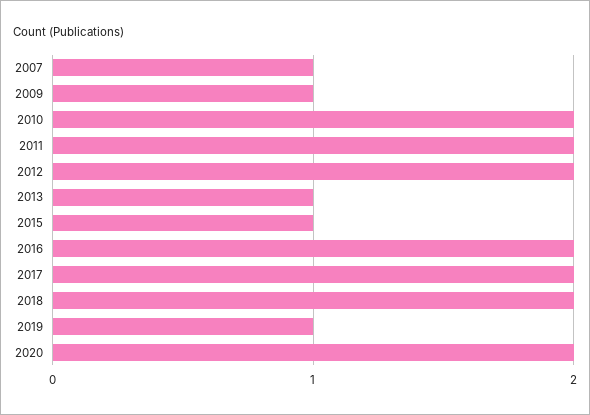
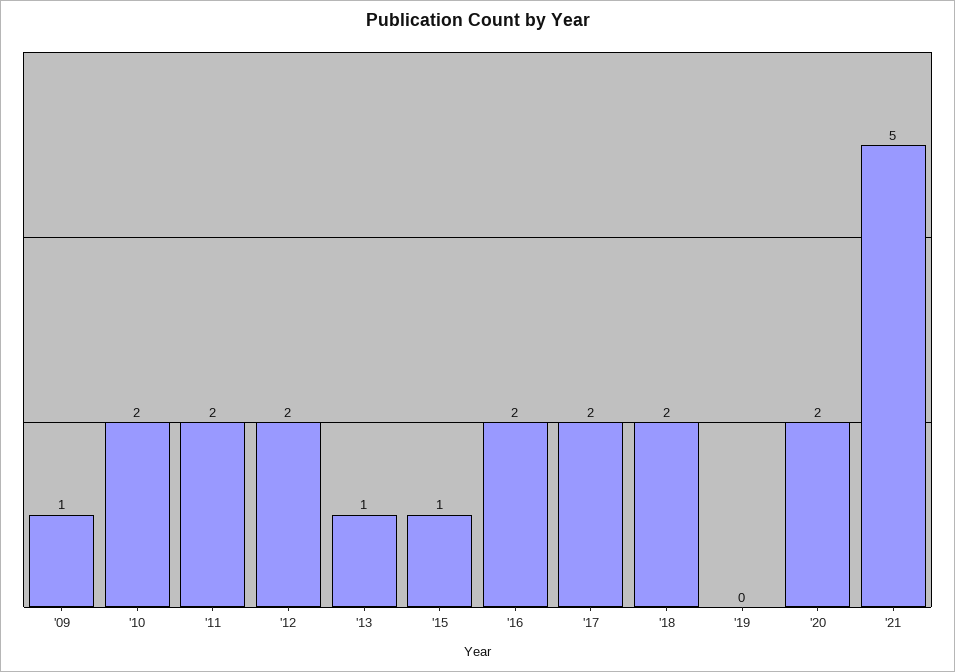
2007: 1 -> none
2019: 1 -> 0
'21: none -> 5

